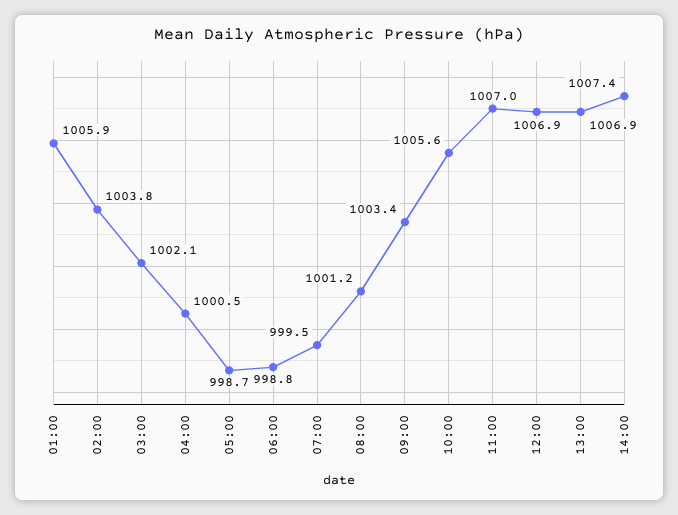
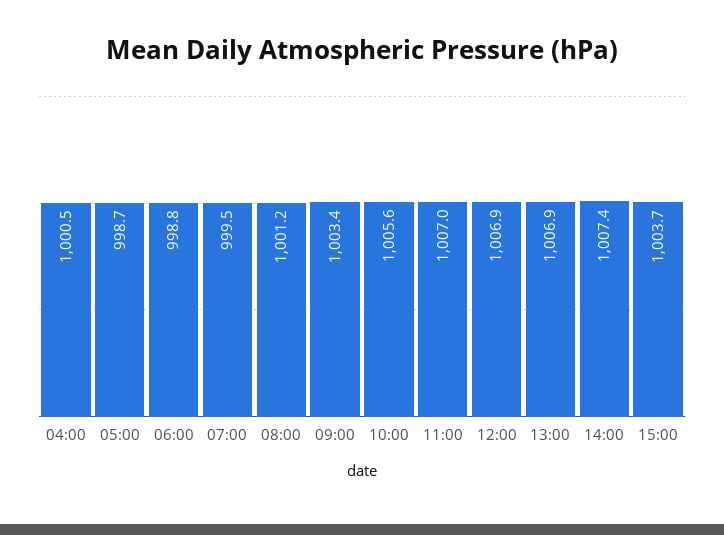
01:00: 1005.9 -> none
02:00: 1003.8 -> none
03:00: 1002.1 -> none
15:00: none -> 1003.7

